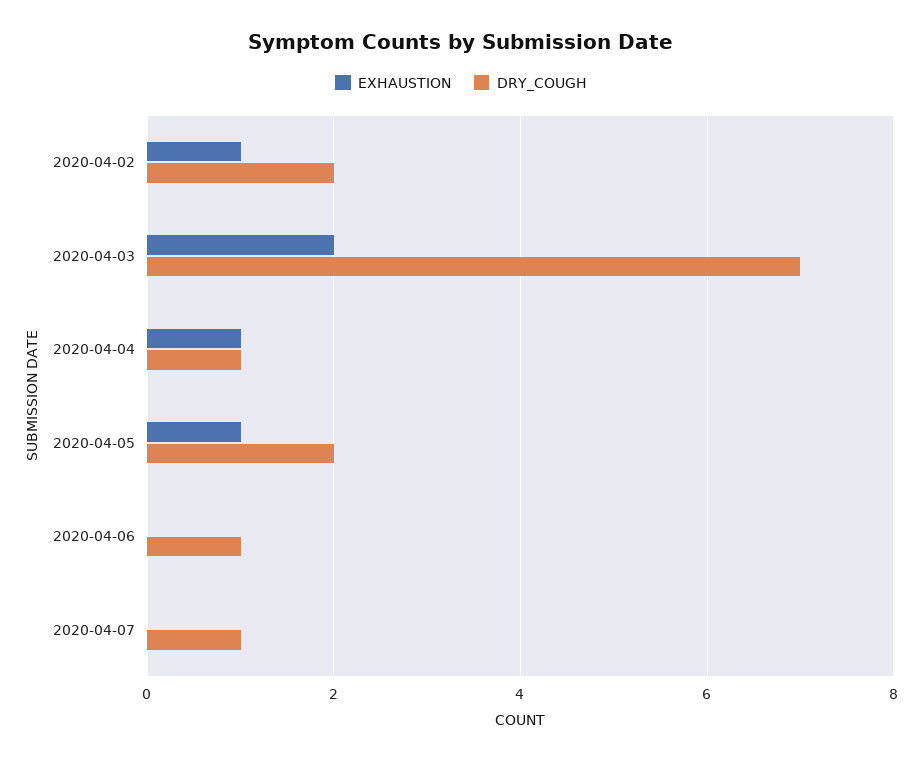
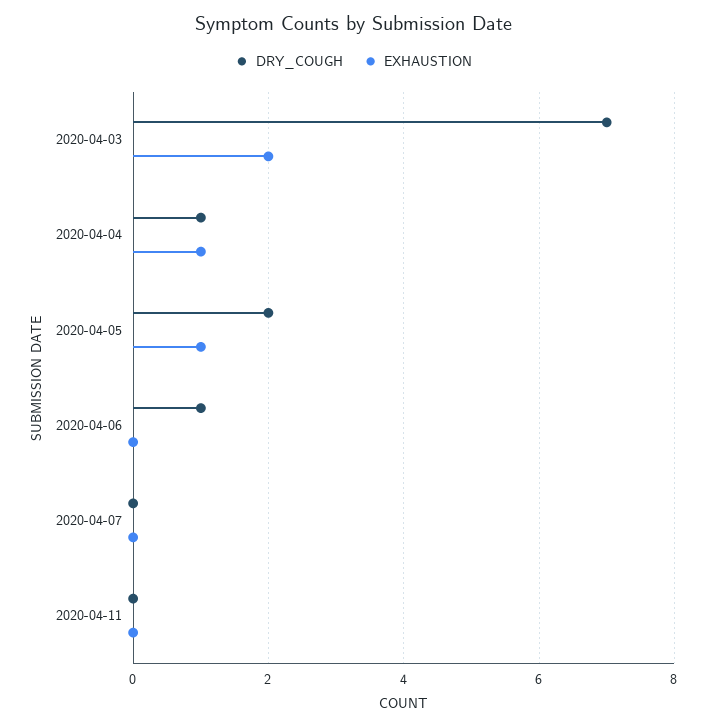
EXHAUSTION, 2020-04-02: 1 -> none
DRY_COUGH, 2020-04-02: 2 -> none
DRY_COUGH, 2020-04-07: 1 -> 0
DRY_COUGH, 2020-04-11: none -> 0
EXHAUSTION, 2020-04-11: none -> 0

